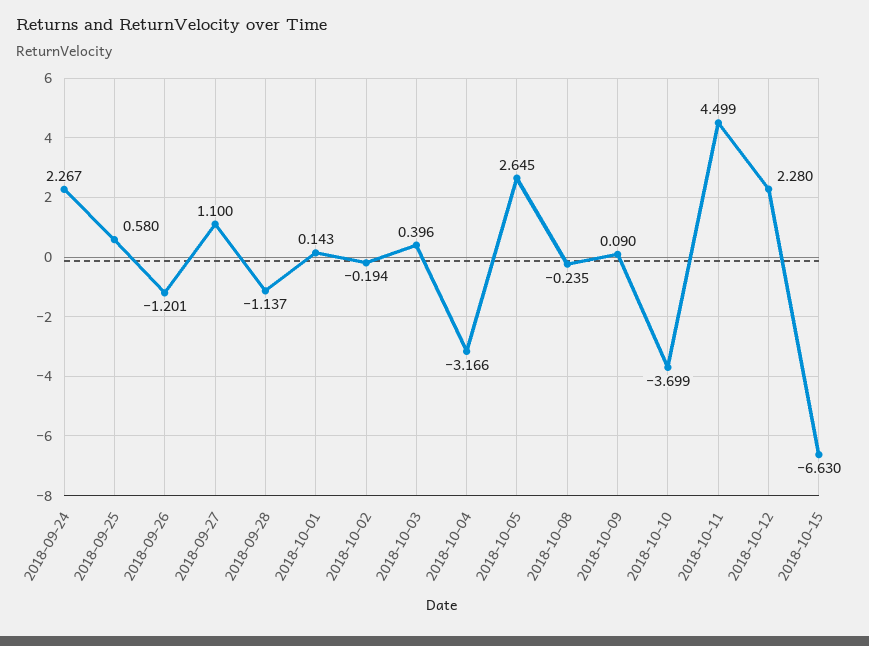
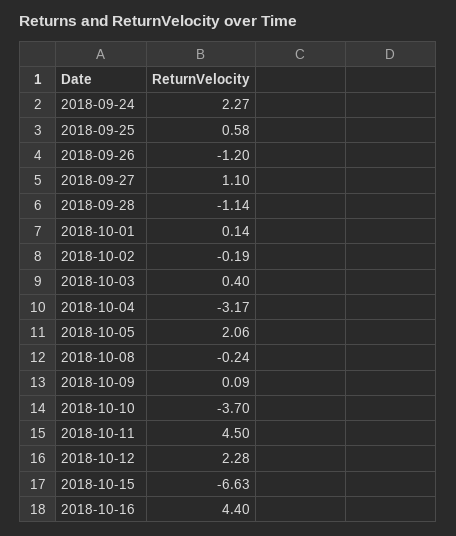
2018-10-05: 2.645 -> 2.06
2018-10-16: none -> 4.4

